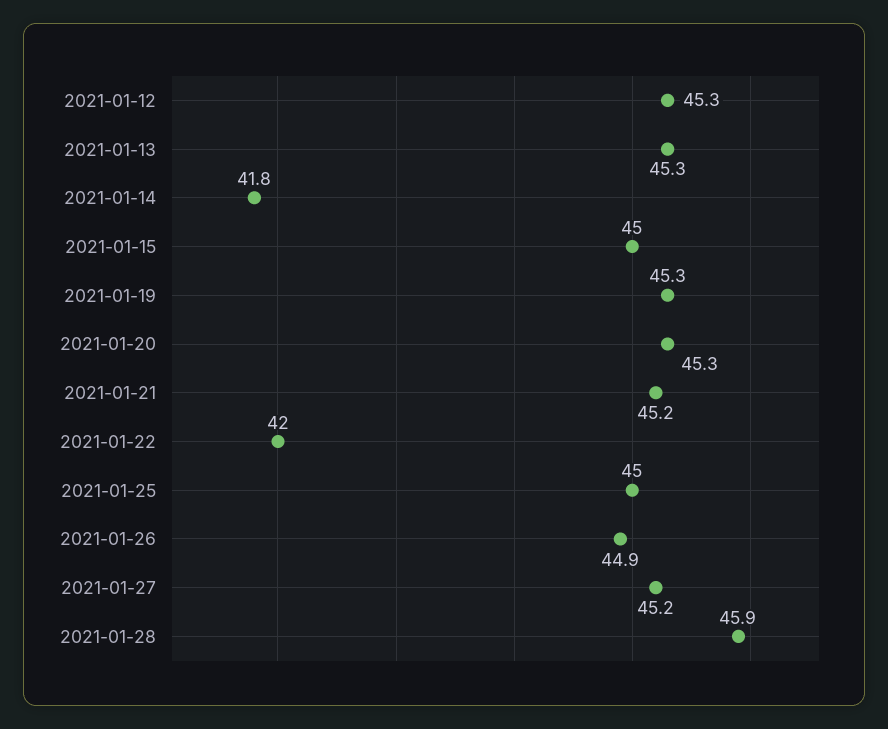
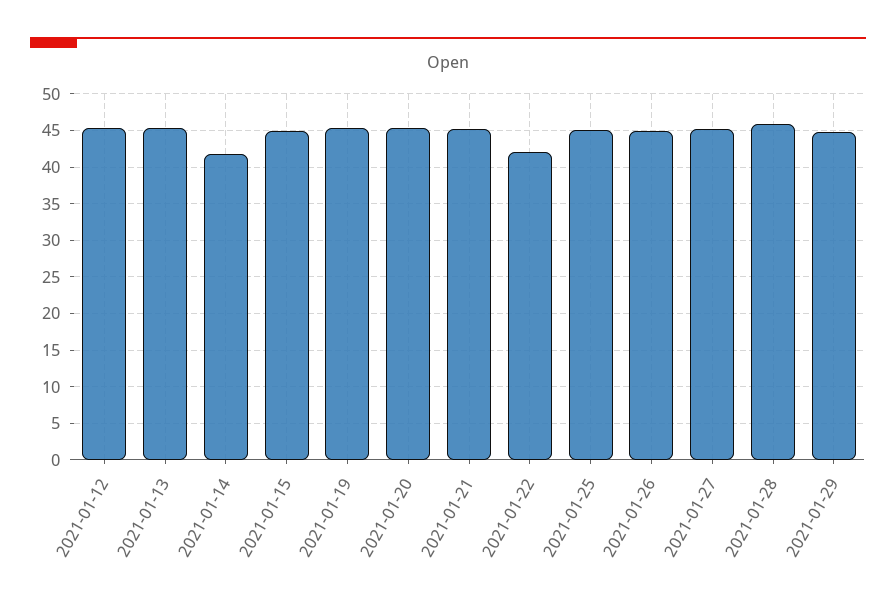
2021-01-29: none -> 45

